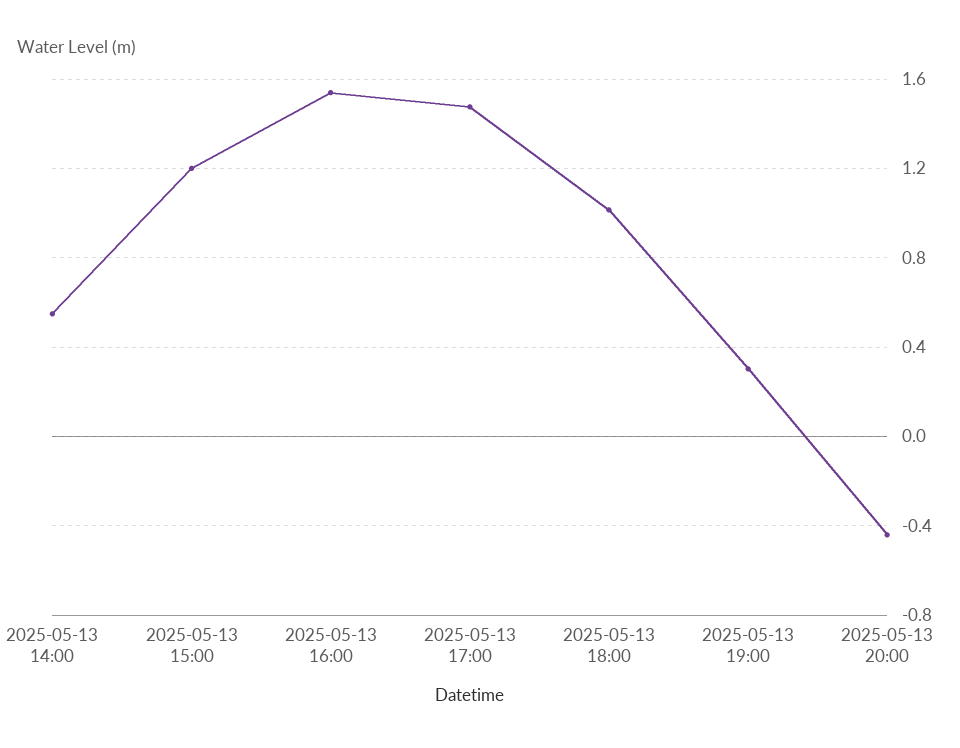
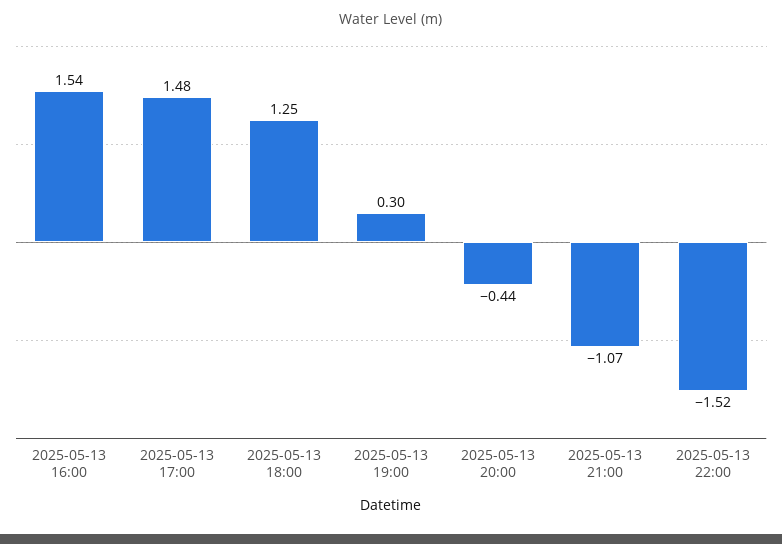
2025-05-13 14:00: 0.55 -> none
2025-05-13 15:00: 1.2 -> none
2025-05-13 18:00: 1 -> 1.25
2025-05-13 21:00: none -> -1.07
2025-05-13 22:00: none -> -1.52

